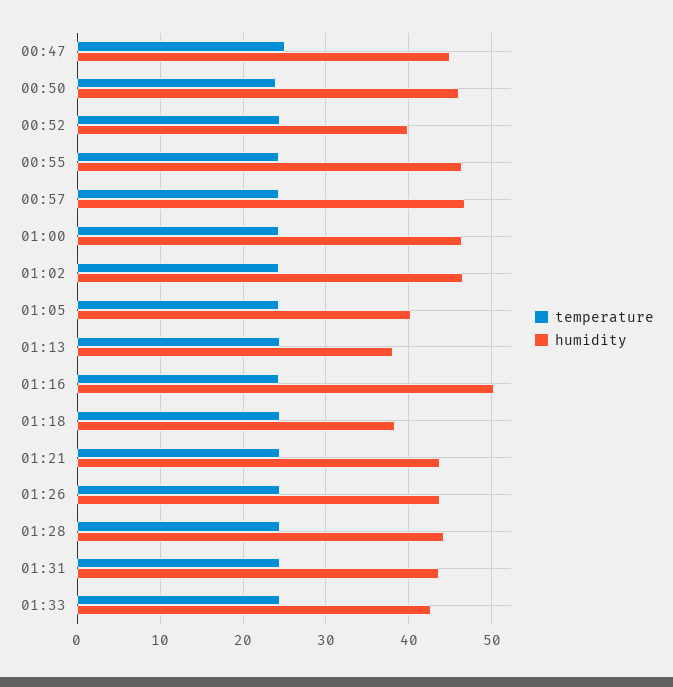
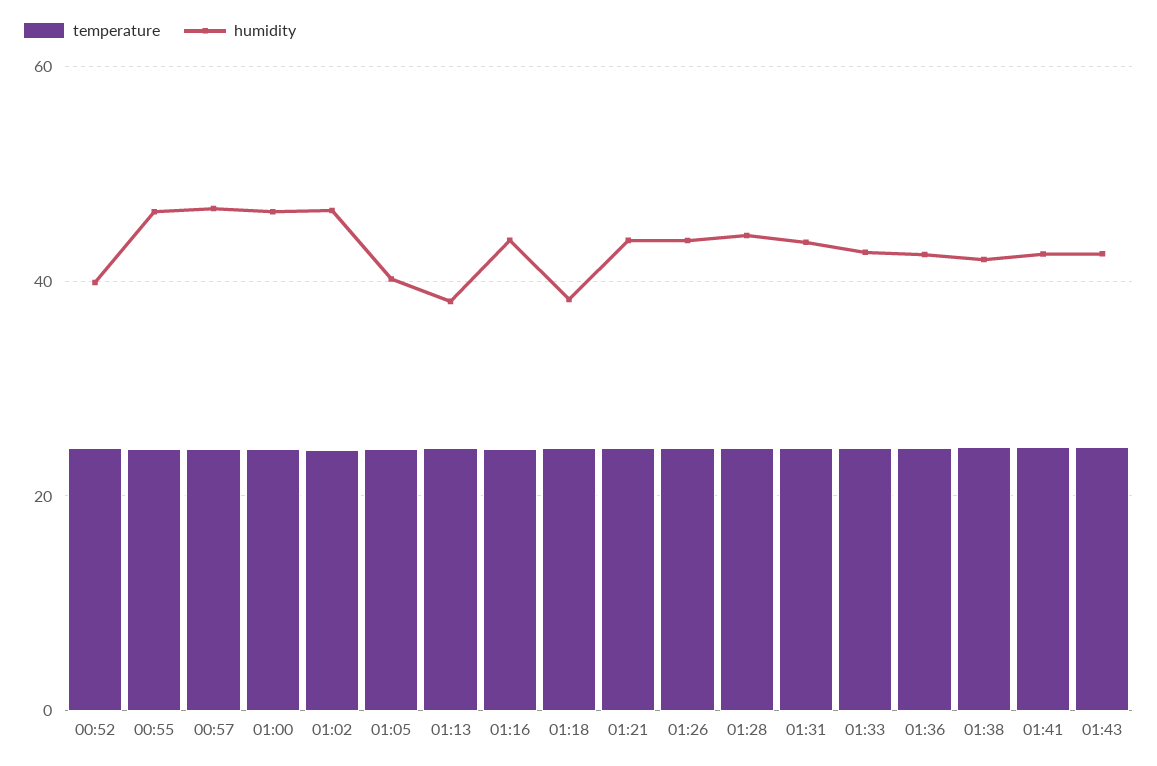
temperature, 00:47: 25 -> none
humidity, 00:47: 45 -> none
temperature, 00:50: 24 -> none
humidity, 00:50: 46 -> none
humidity, 01:16: 50 -> 44
temperature, 01:36: none -> 24
humidity, 01:36: none -> 42
temperature, 01:38: none -> 24
humidity, 01:38: none -> 42
temperature, 01:41: none -> 24
humidity, 01:41: none -> 42
temperature, 01:43: none -> 24
humidity, 01:43: none -> 42

